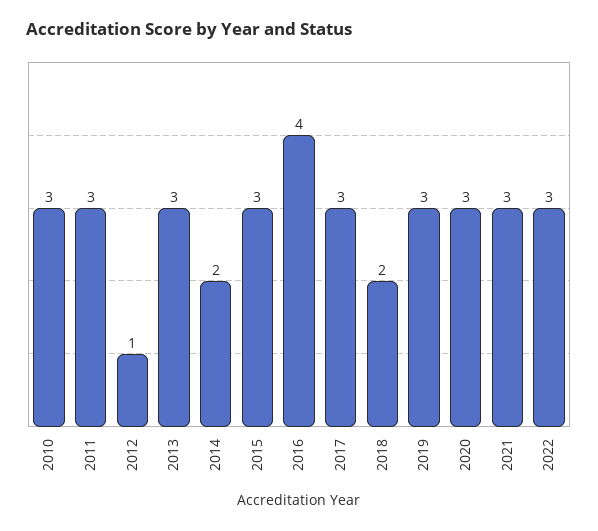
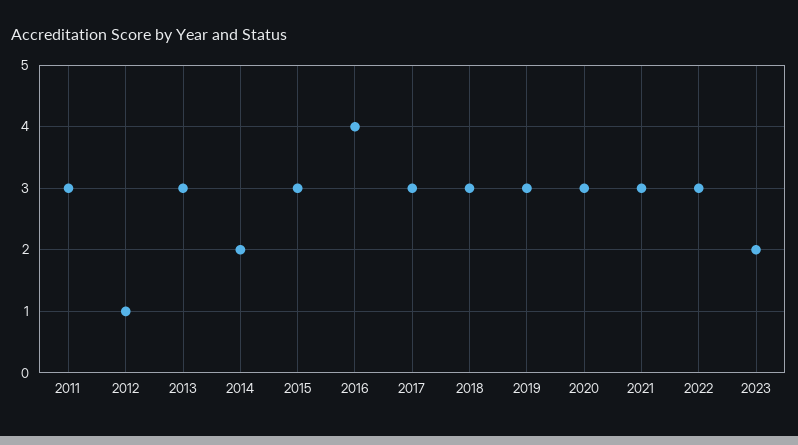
2010: 3 -> none
2018: 2 -> 3
2023: none -> 2

